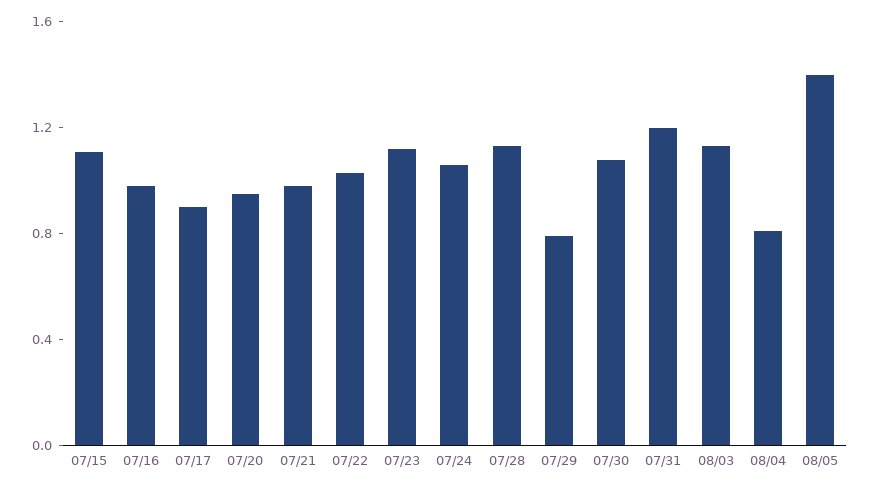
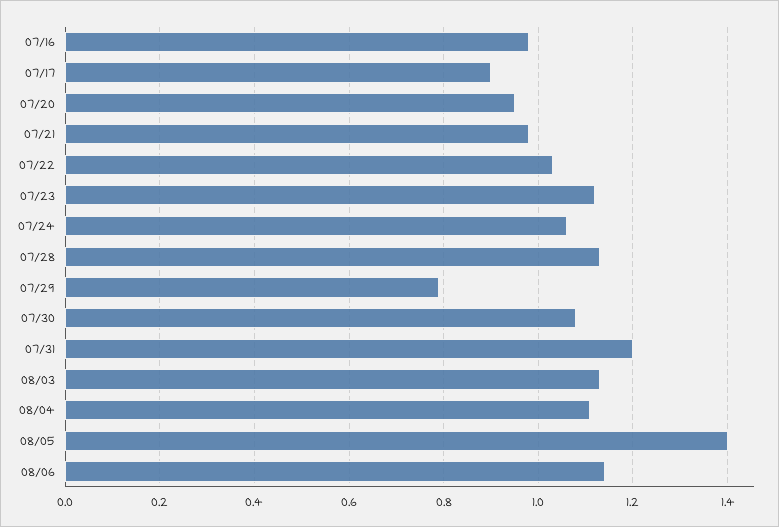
07/15: 1.1 -> none
08/04: 0.8 -> 1.1
08/06: none -> 1.15

